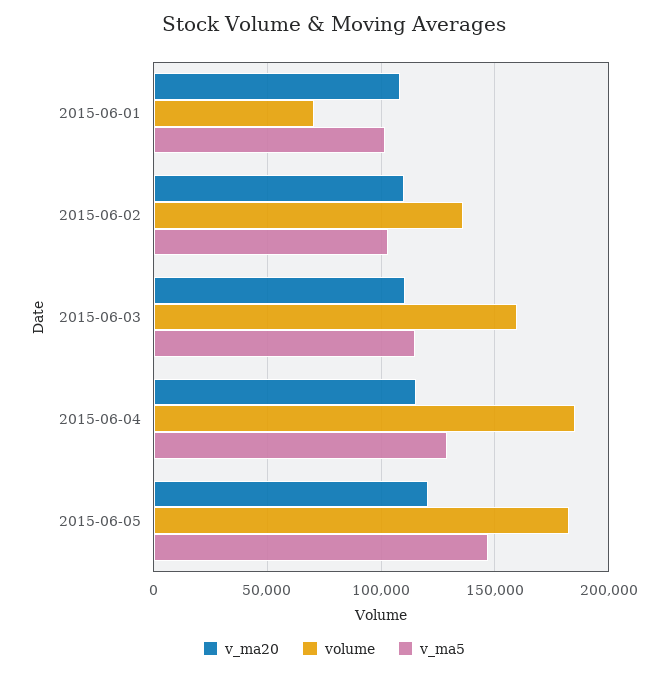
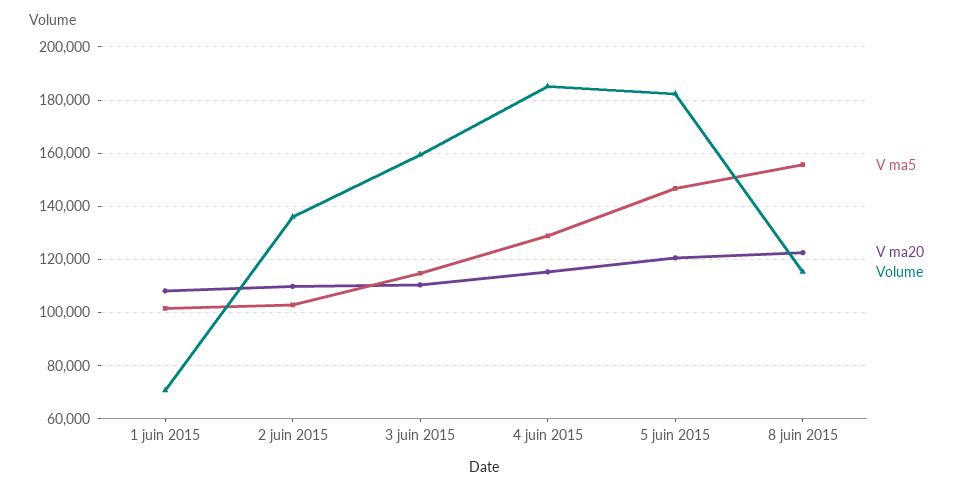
v_ma5, 8 juin 2015: none -> 155000
v_ma20, 8 juin 2015: none -> 122500
volume, 8 juin 2015: none -> 115000

